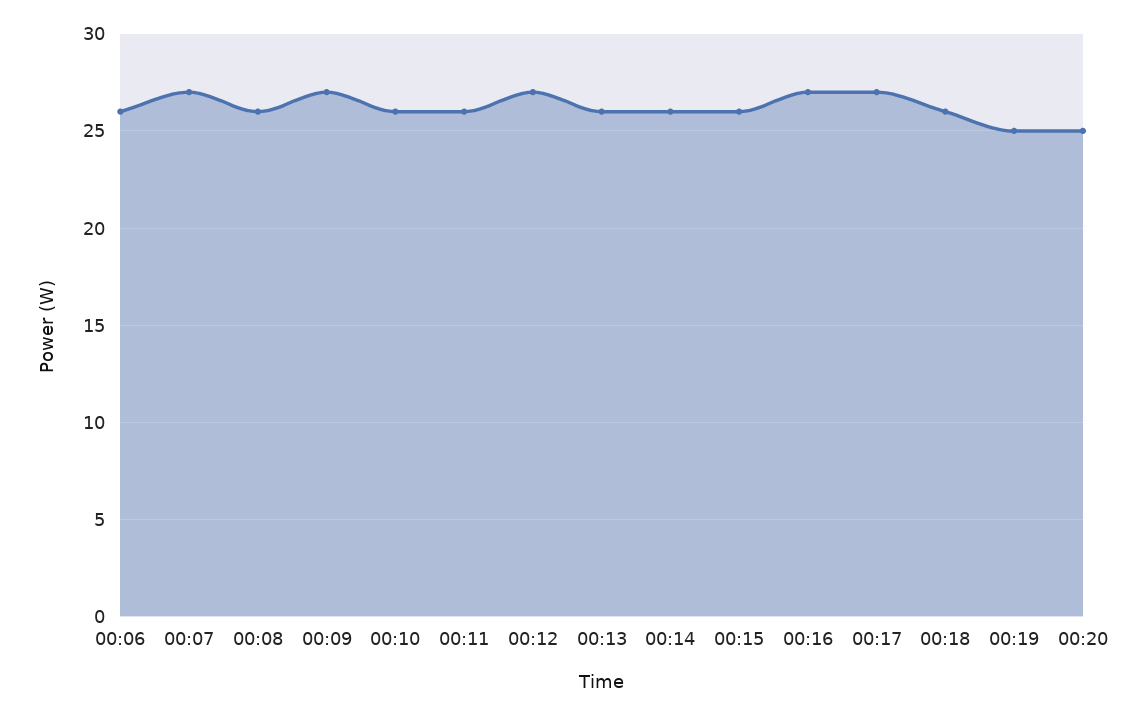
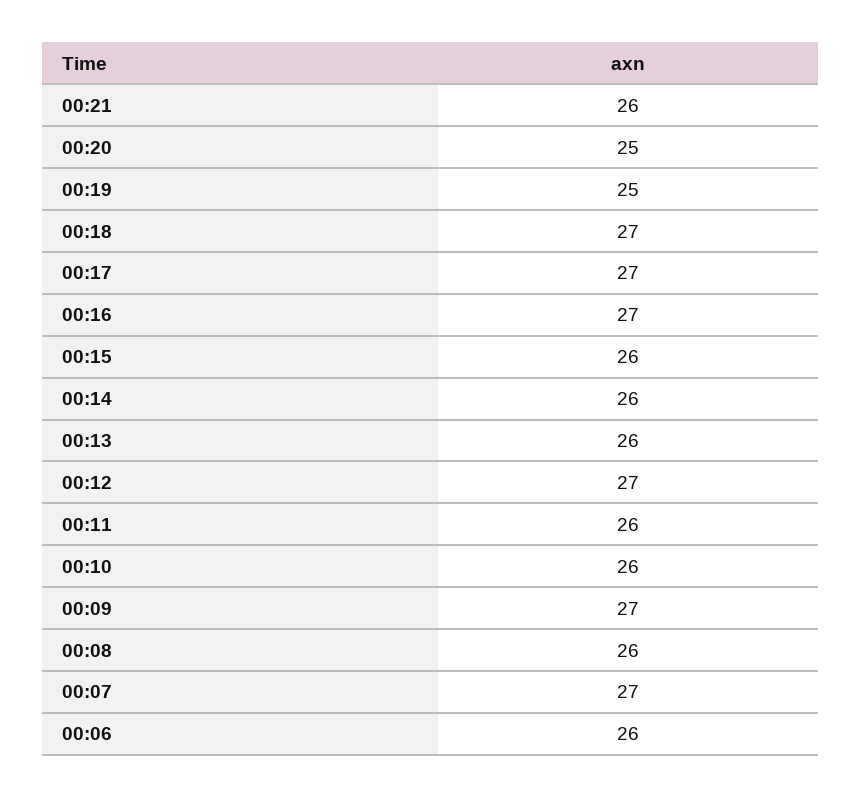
00:18: 26 -> 27
00:21: none -> 26

